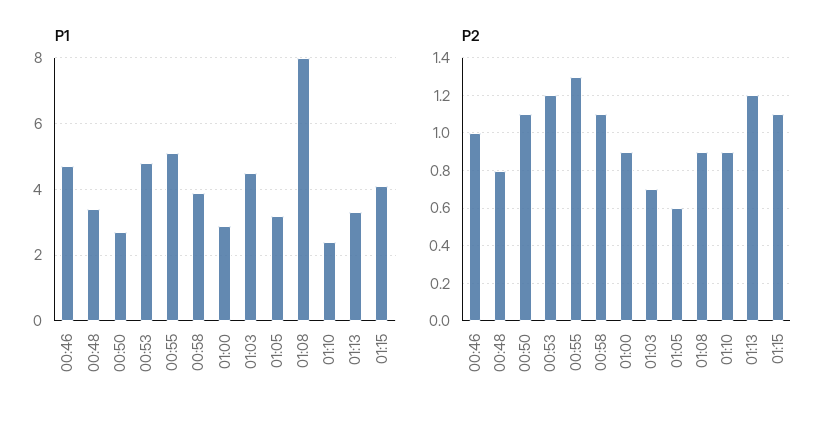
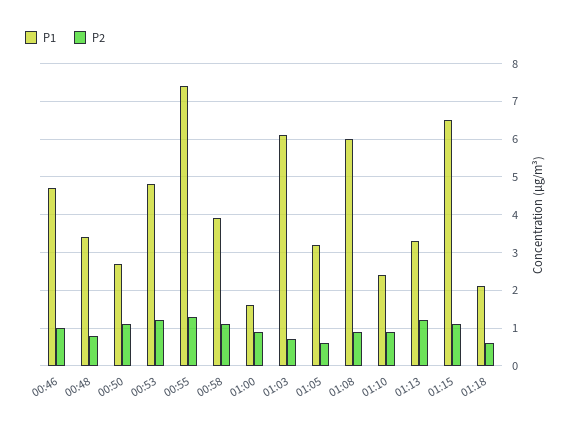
P1, 00:55: 5 -> 7.5
P1, 01:00: 3 -> 1.5
P1, 01:03: 4.5 -> 6
P1, 01:08: 8 -> 6
P1, 01:15: 4 -> 6.5
P1, 01:18: none -> 2
P2, 01:18: none -> 0.5

